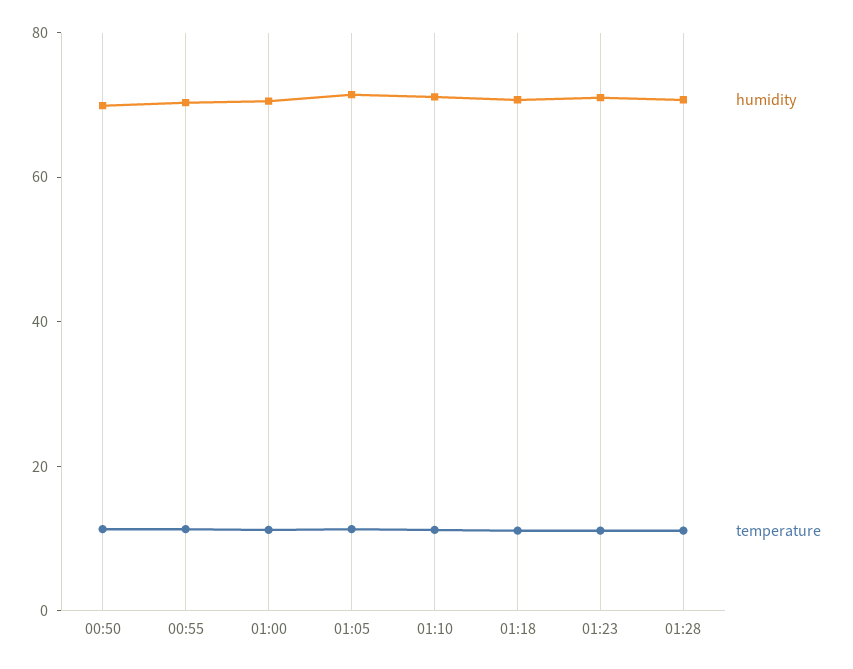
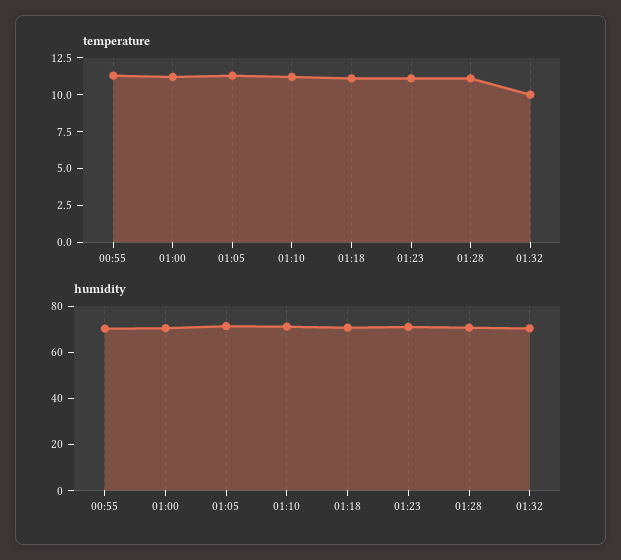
humidity, 00:50: 70 -> none
temperature, 00:50: 10 -> none
temperature, 01:32: none -> 10
humidity, 01:32: none -> 70

